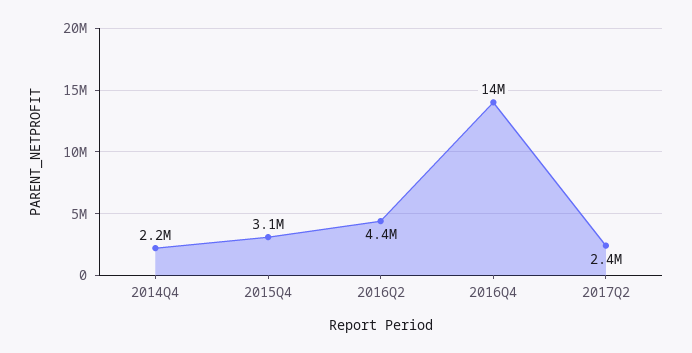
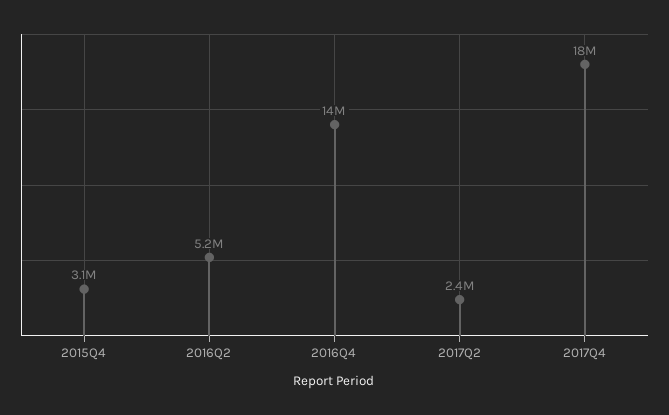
2014Q4: 2200000 -> none
2016Q2: 4400000 -> 5200000
2017Q4: none -> 18000000

